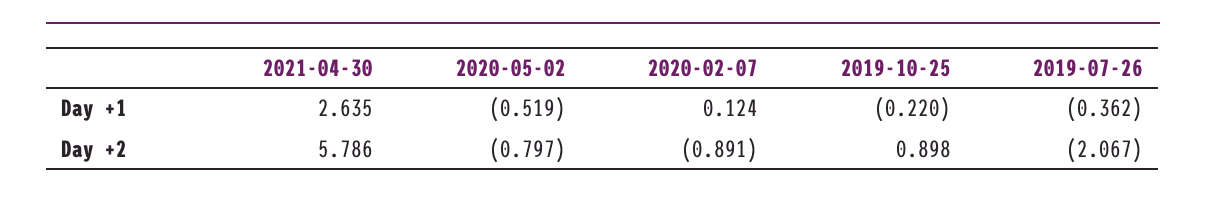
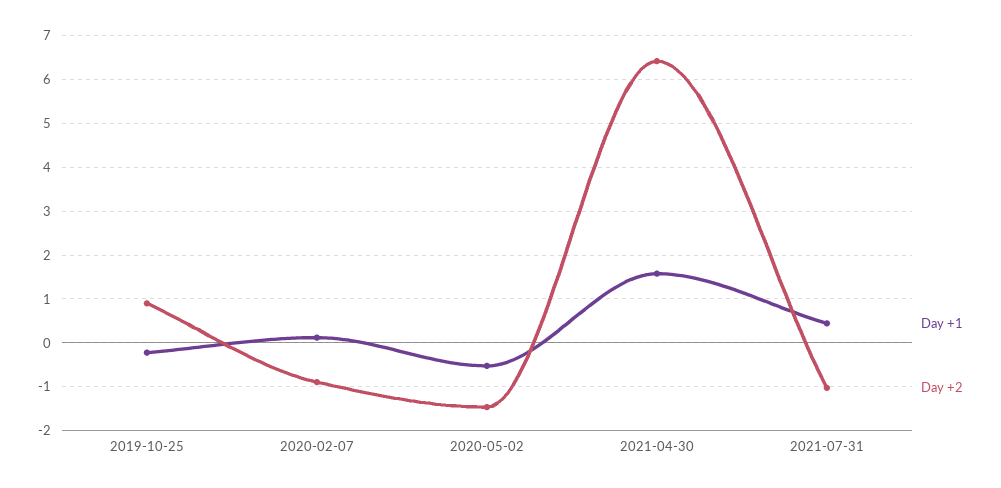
Day +1, 2021-04-30: 2.635 -> 1.6
Day +1, 2019-07-26: -0.362 -> none
Day +2, 2021-04-30: 5.786 -> 6.4
Day +2, 2020-05-02: -0.797 -> -1.4
Day +2, 2019-07-26: -2.067 -> none
Day +1, 2021-07-31: none -> 0.4
Day +2, 2021-07-31: none -> -1

